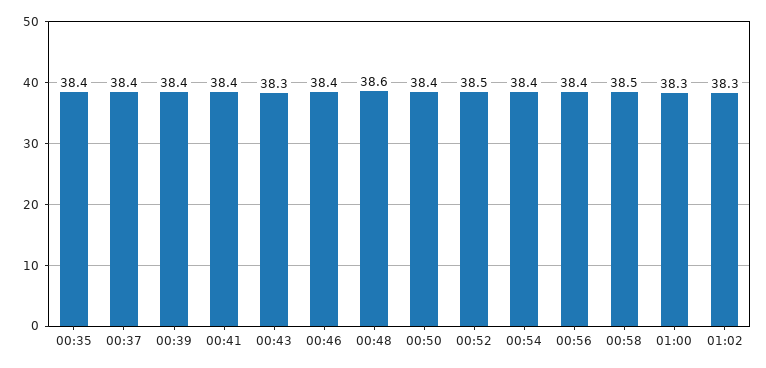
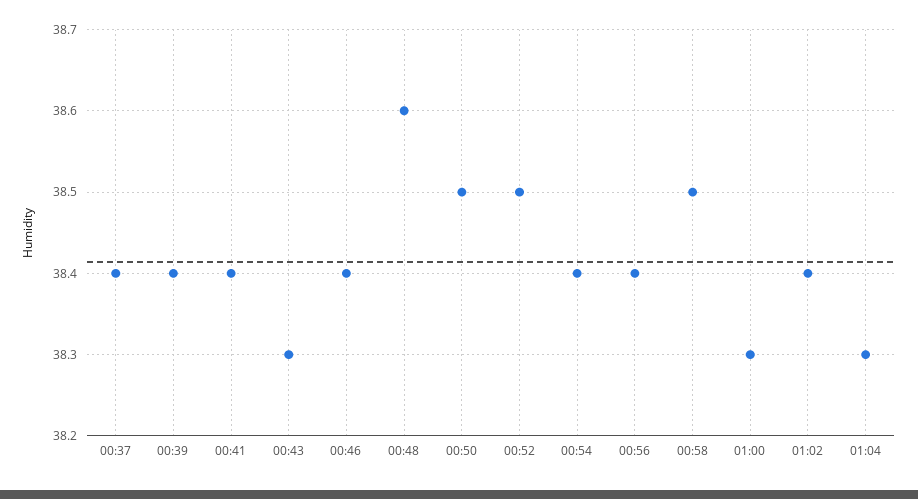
00:35: 38.4 -> none
00:50: 38.4 -> 38.5
01:02: 38.3 -> 38.4
01:04: none -> 38.3

